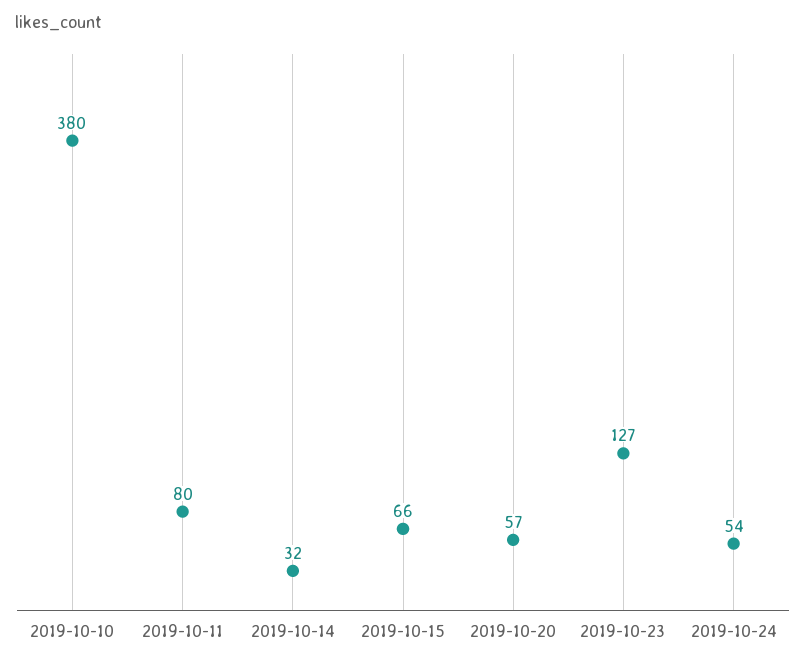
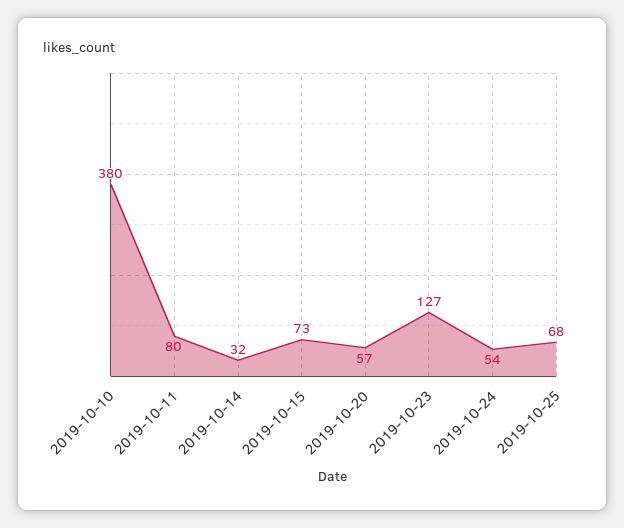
2019-10-15: 66 -> 73
2019-10-25: none -> 68

